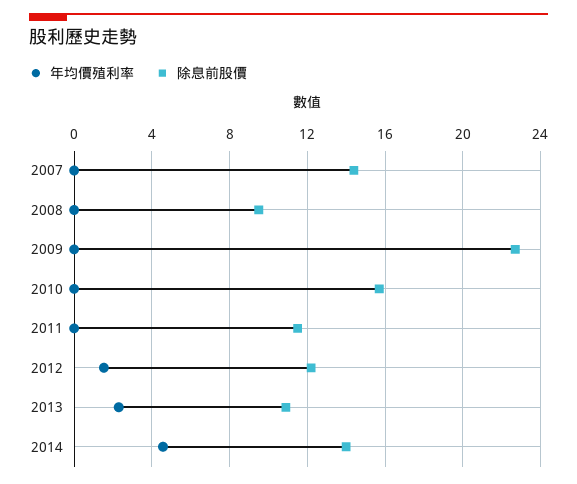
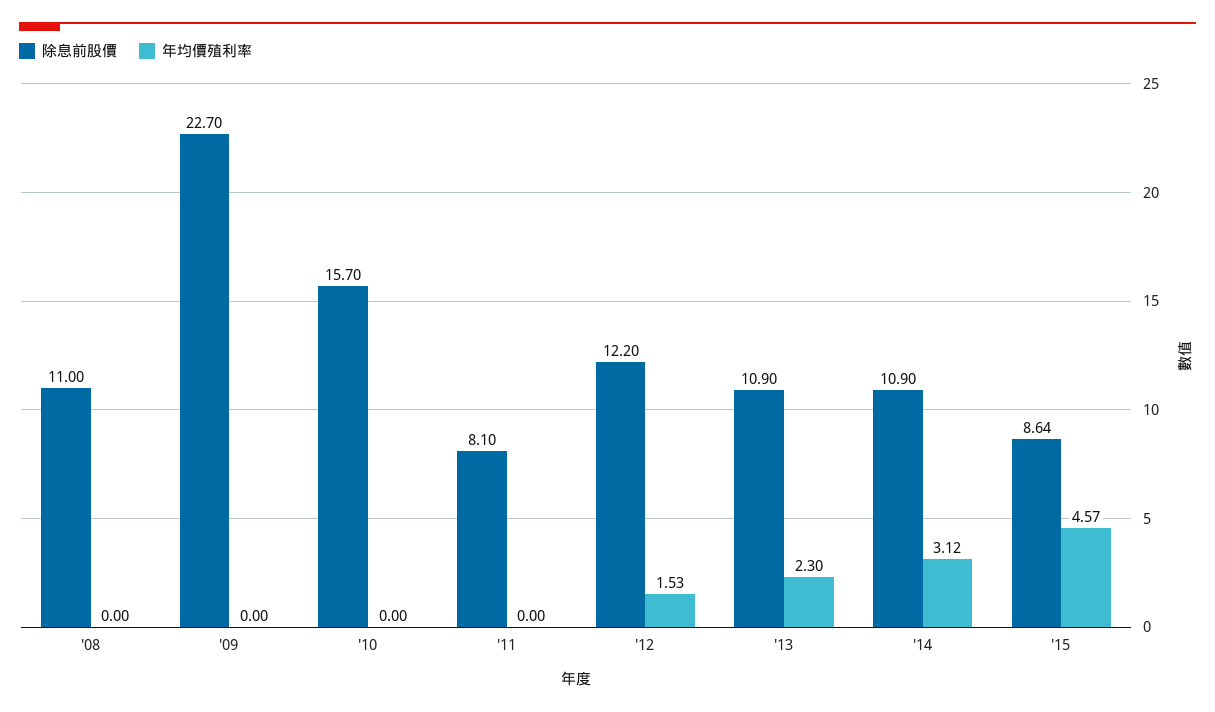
年均價殖利率, 2007: 0 -> none
除息前股價, 2007: 14.5 -> none
除息前股價, 2008: 9.5 -> 11
除息前股價, 2011: 11.5 -> 8.1
年均價殖利率, 2014: 4.5 -> 3.12
除息前股價, 2014: 14 -> 10.9
除息前股價, '15: none -> 8.64
年均價殖利率, '15: none -> 4.57

